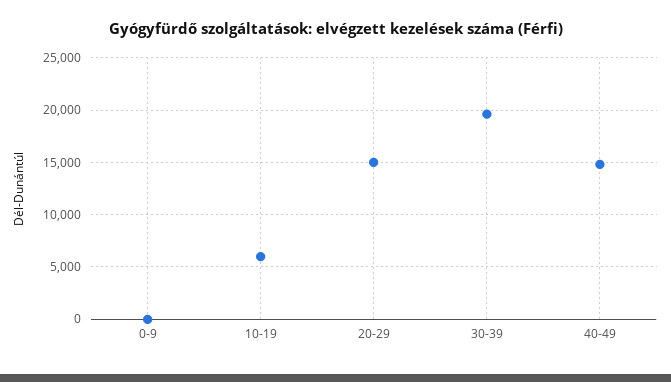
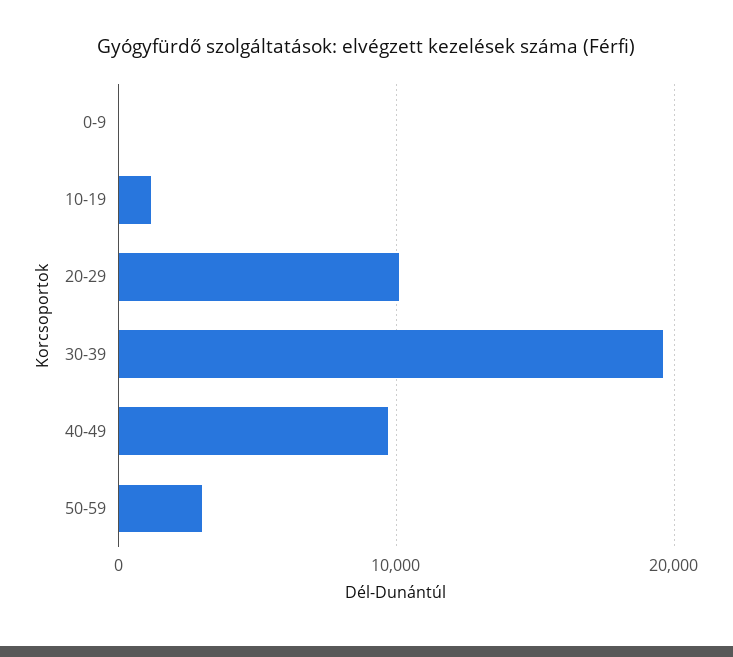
10-19: 6000 -> 1000
20-29: 15000 -> 10000
40-49: 15000 -> 10000
50-59: none -> 3000

